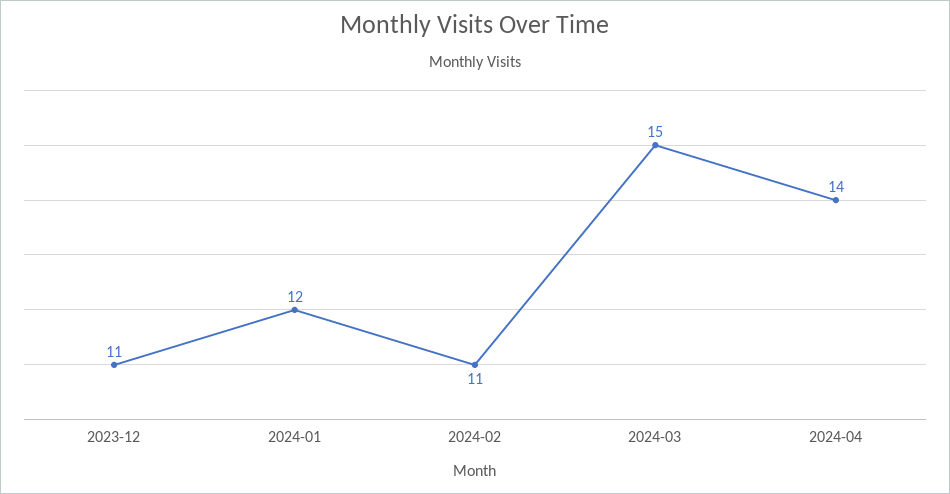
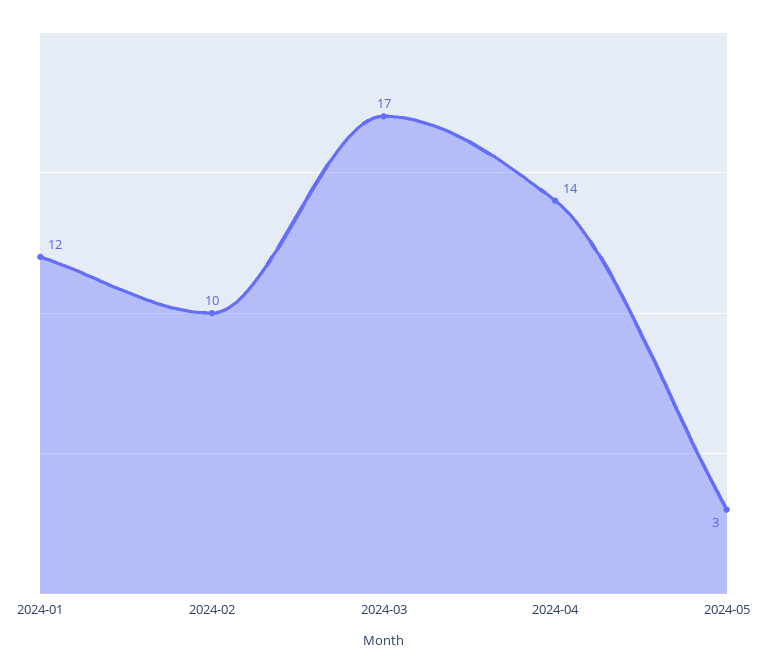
2023-12: 11 -> none
2024-02: 11 -> 10
2024-03: 15 -> 17
2024-05: none -> 3

